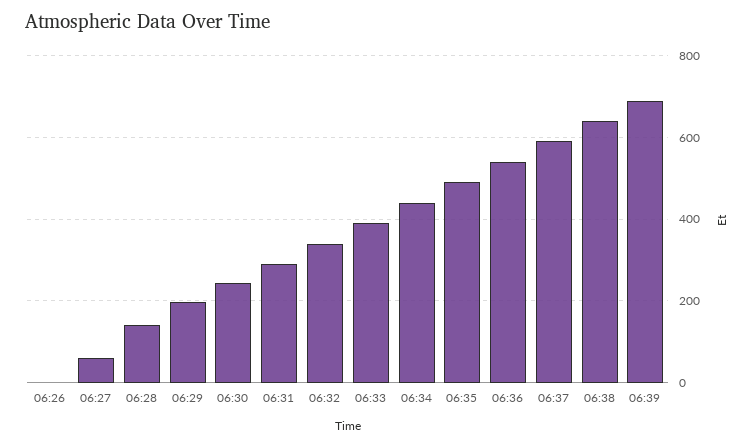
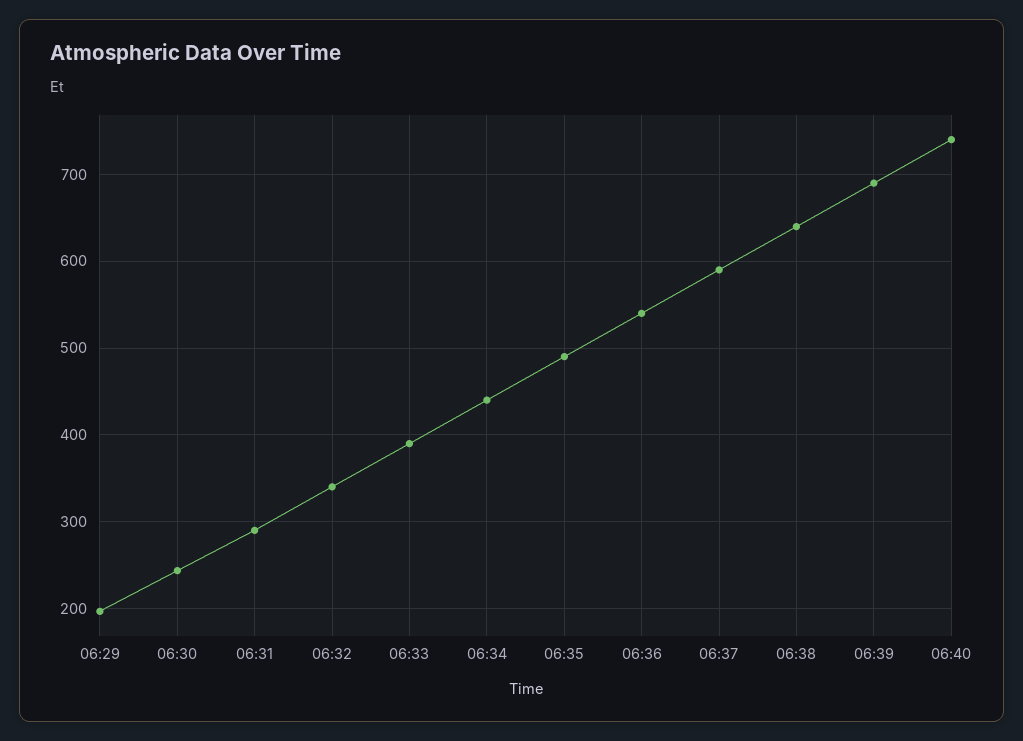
06:26: 0 -> none
06:27: 60 -> none
06:28: 140 -> none
06:40: none -> 740

